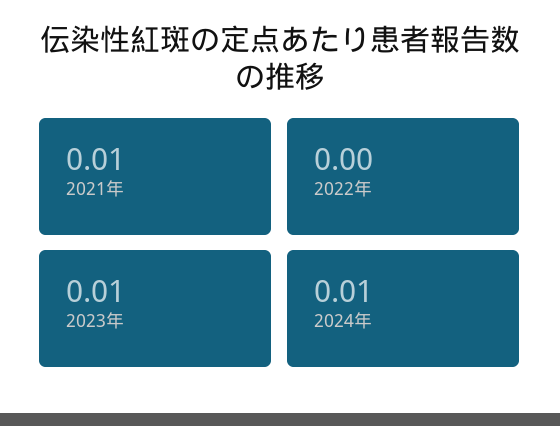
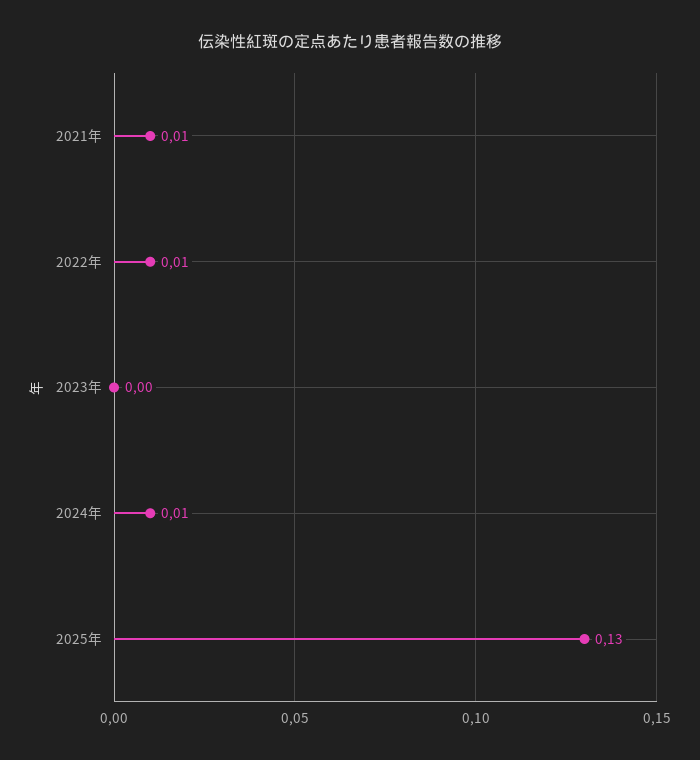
2022年: 0 -> 0.01
2023年: 0.01 -> 0
2025年: none -> 0.13

